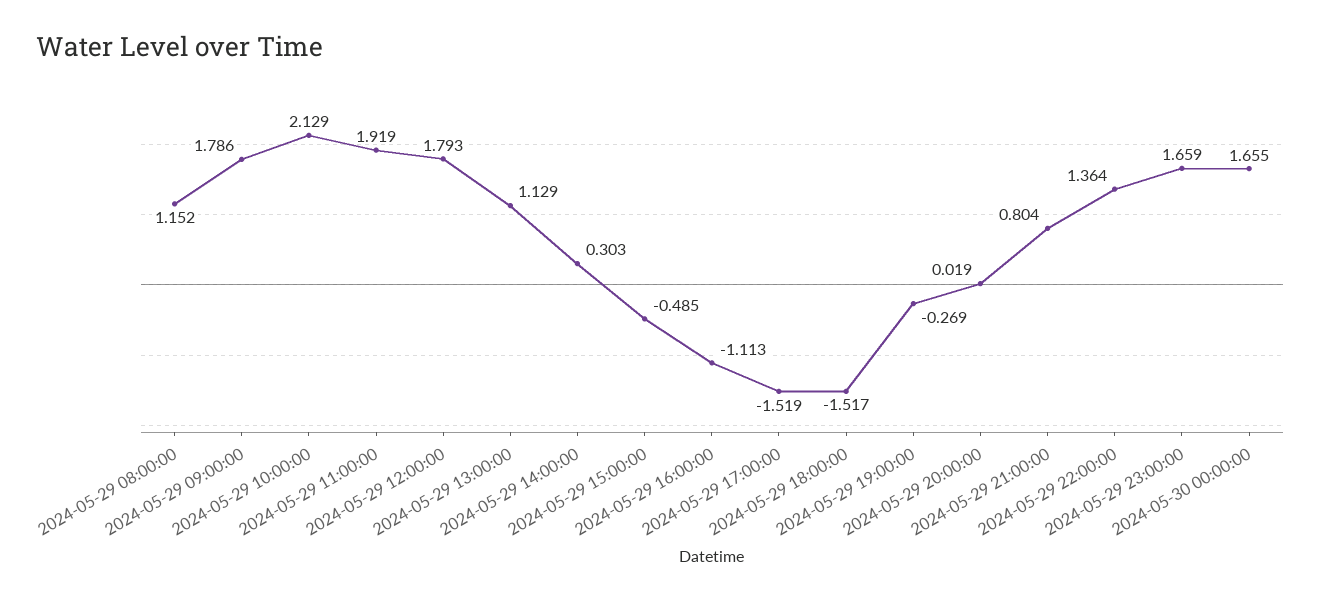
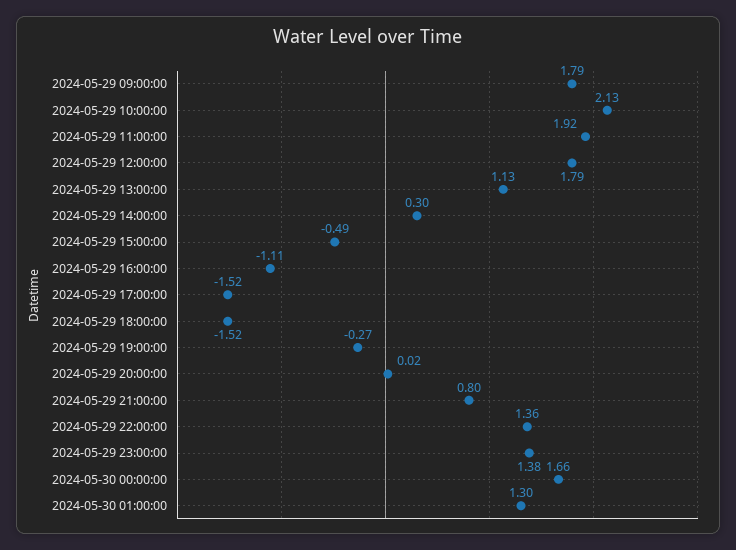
2024-05-29 08:00:00: 1.152 -> none
2024-05-29 23:00:00: 1.659 -> 1.38
2024-05-30 01:00:00: none -> 1.3

